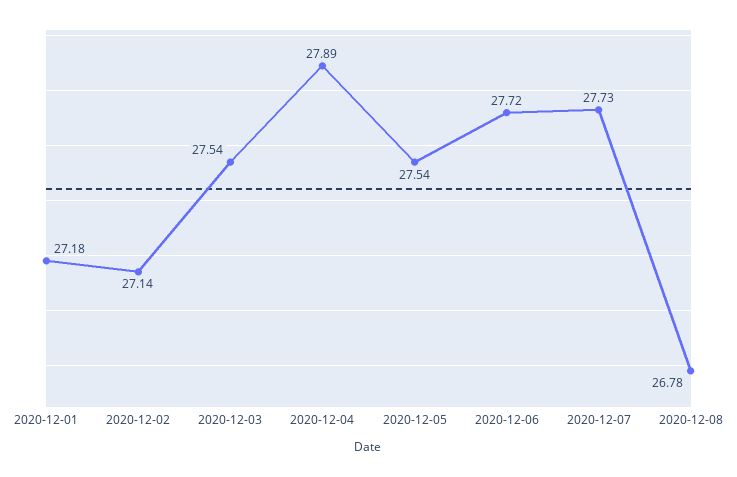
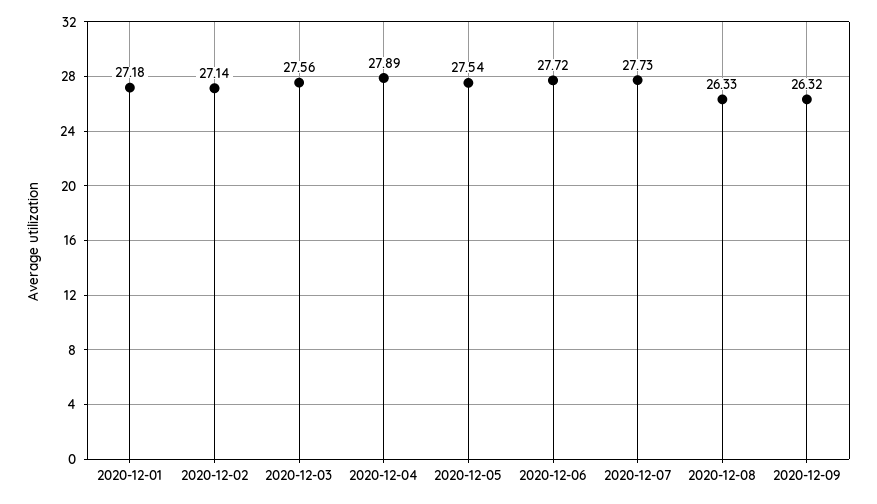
2020-12-03: 27.54 -> 27.56
2020-12-08: 26.78 -> 26.33
2020-12-09: none -> 26.32

